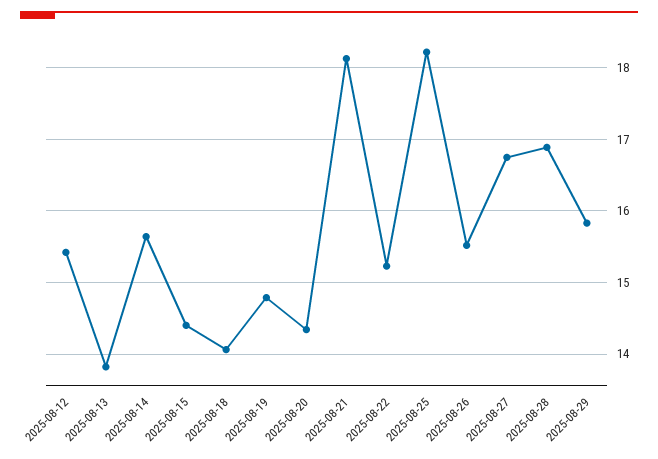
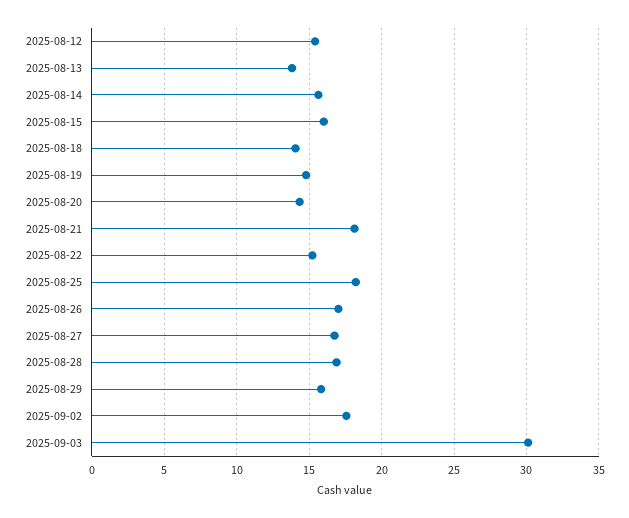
2025-08-15: 14.4 -> 16
2025-08-26: 15.5 -> 17
2025-09-02: none -> 17.5
2025-09-03: none -> 30

